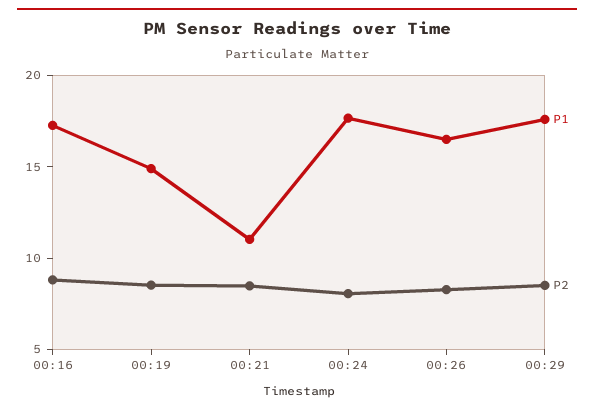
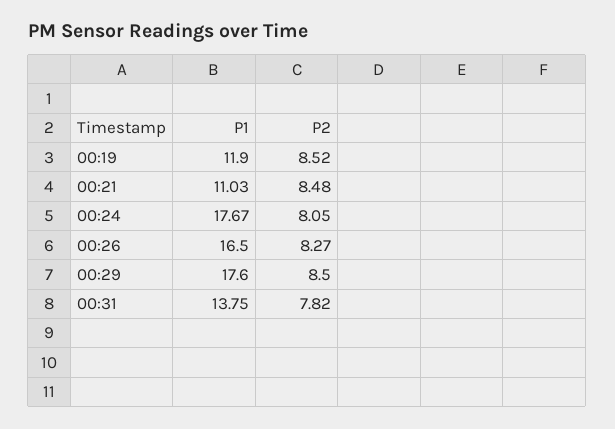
P1, 00:16: 17 -> none
P2, 00:16: 9 -> none
P1, 00:19: 15 -> 11.9
P1, 00:31: none -> 13.75
P2, 00:31: none -> 7.82

